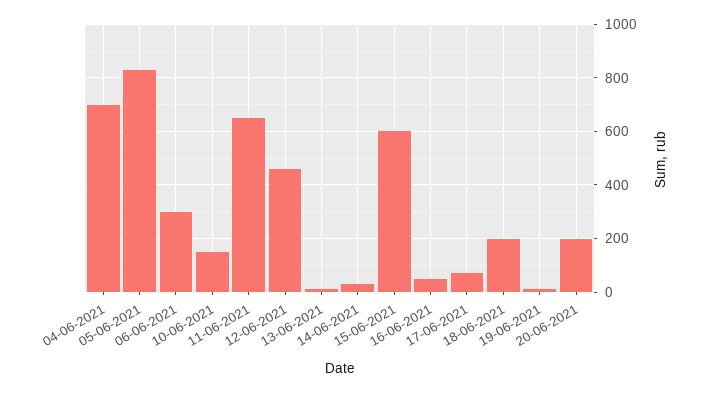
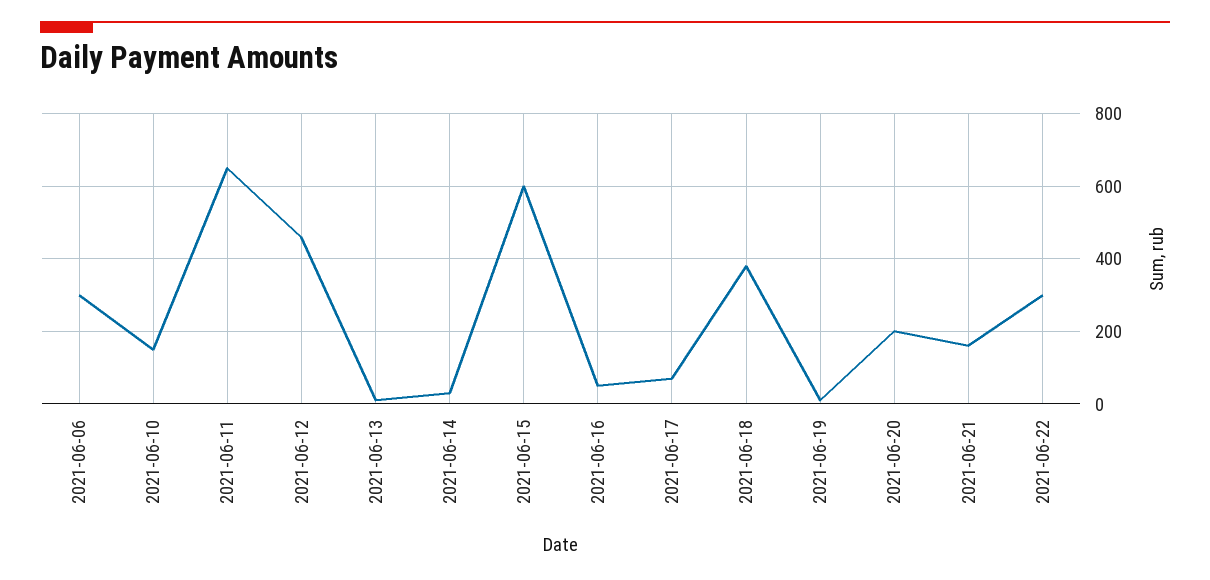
04-06-2021: 700 -> none
05-06-2021: 825 -> none
18-06-2021: 200 -> 380
2021-06-21: none -> 160
2021-06-22: none -> 300

